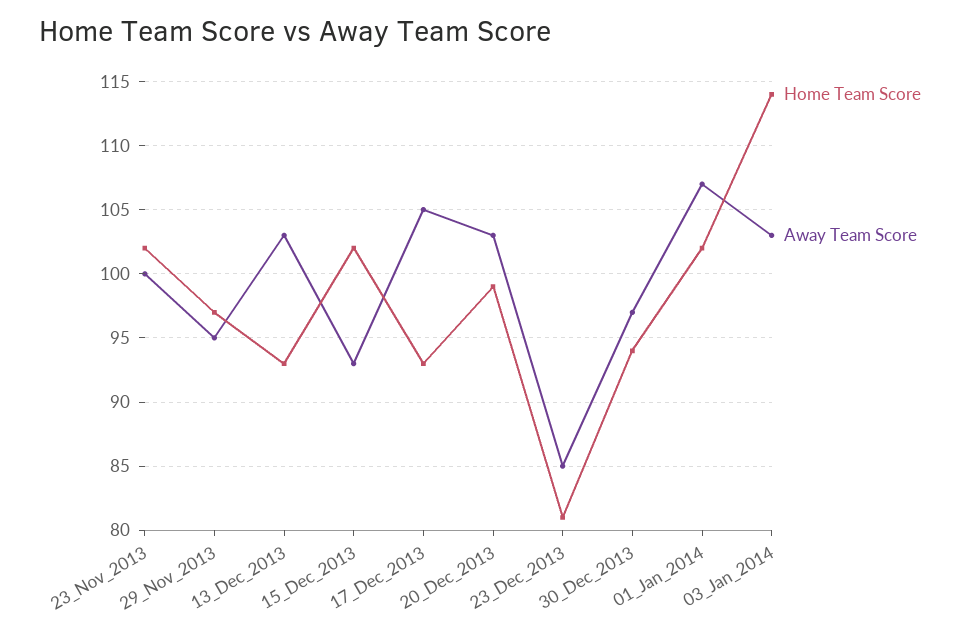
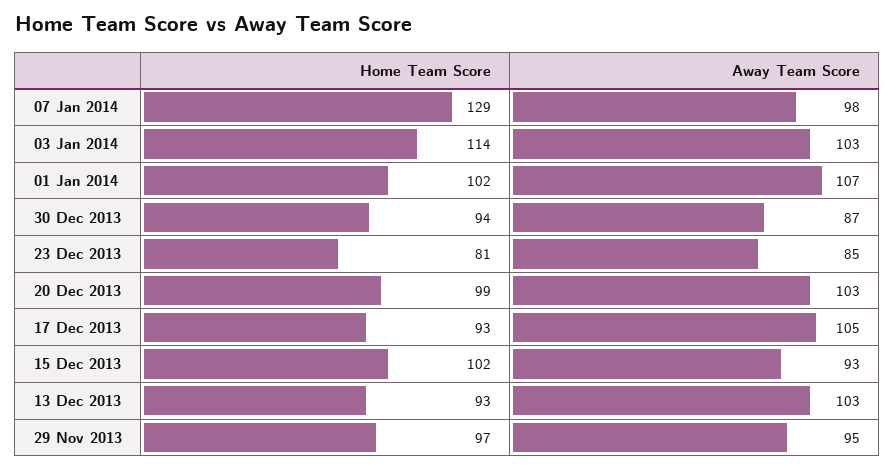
Home Team Score, 23_Nov_2013: 102 -> none
Away Team Score, 23_Nov_2013: 100 -> none
Away Team Score, 30_Dec_2013: 97 -> 87
Home Team Score, 07 Jan 2014: none -> 129
Away Team Score, 07 Jan 2014: none -> 98

